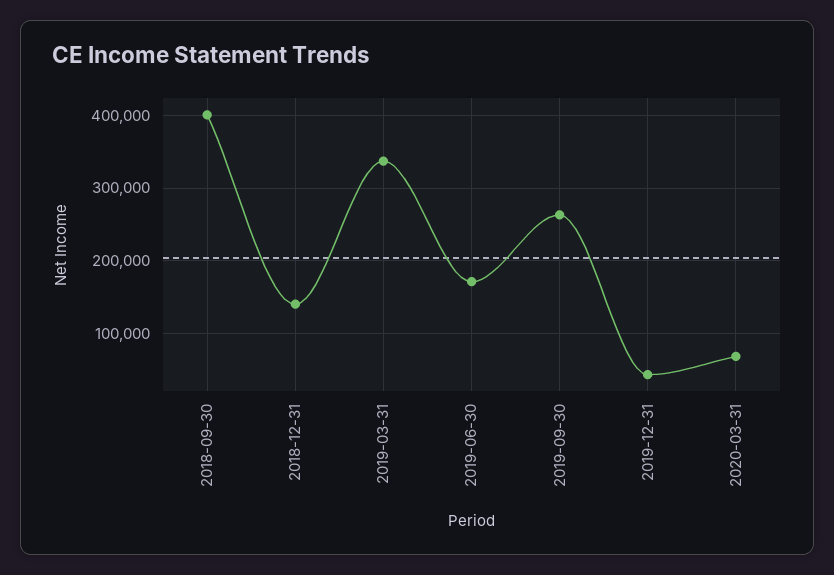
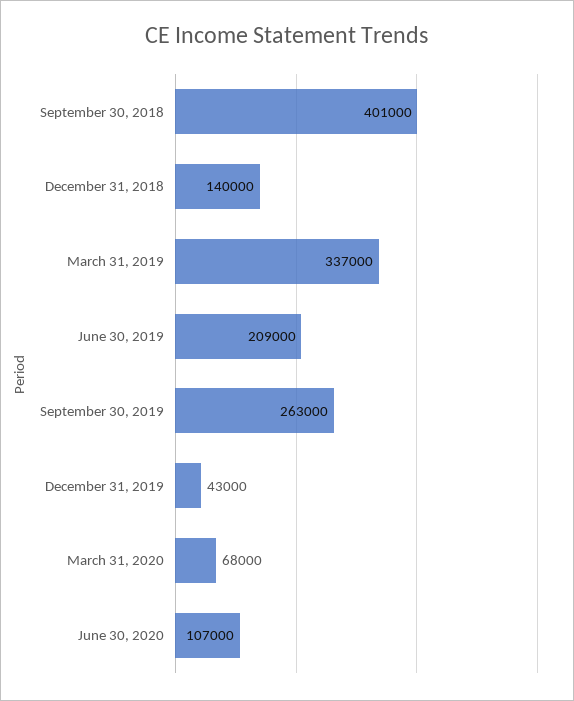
2019-06-30: 170000 -> 209000
June 30, 2020: none -> 107000

